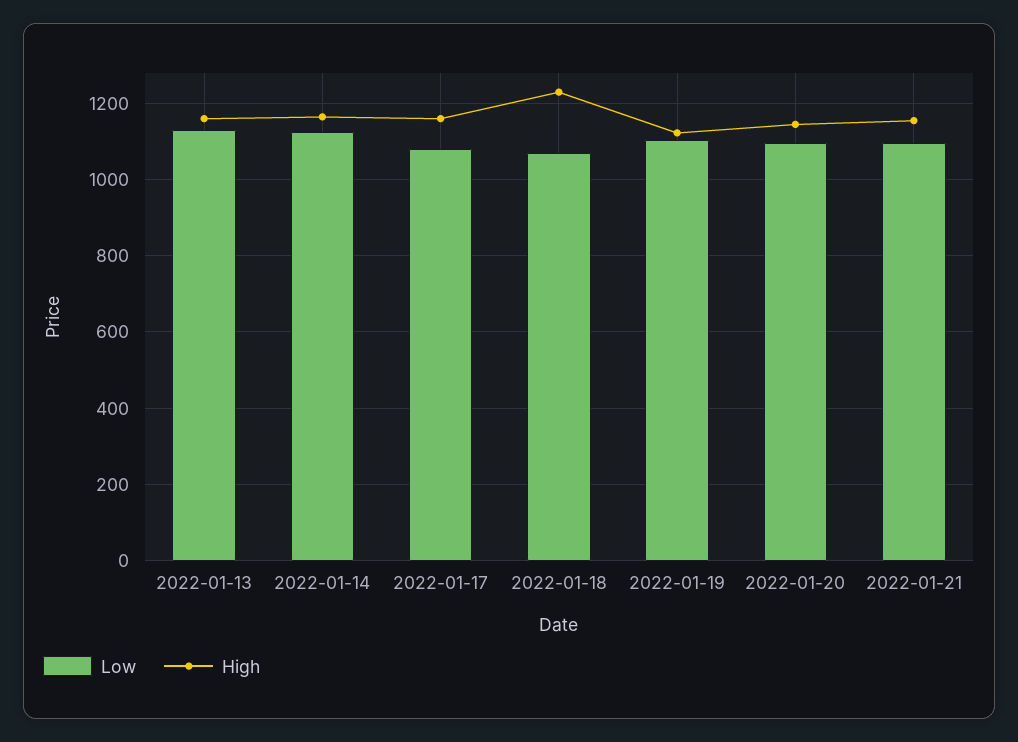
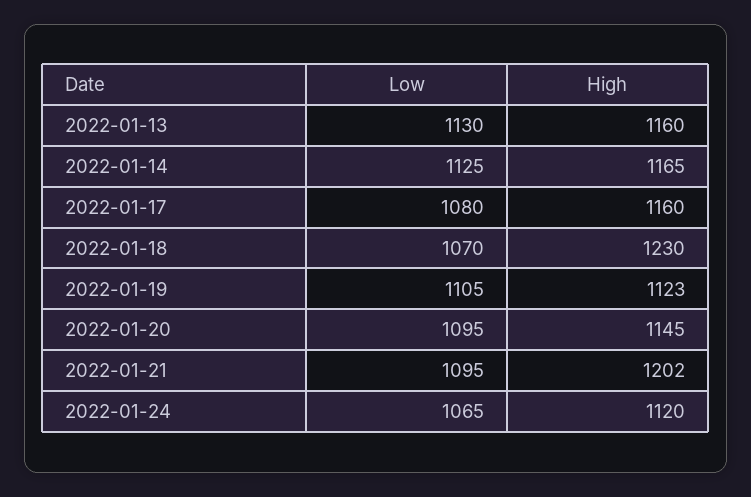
High, 2022-01-21: 1160 -> 1202
Low, 2022-01-24: none -> 1065
High, 2022-01-24: none -> 1120

